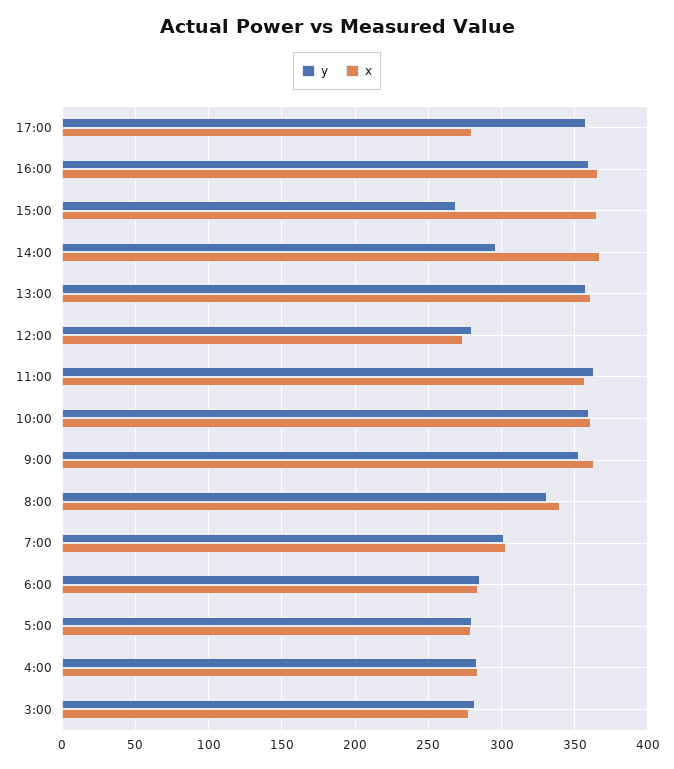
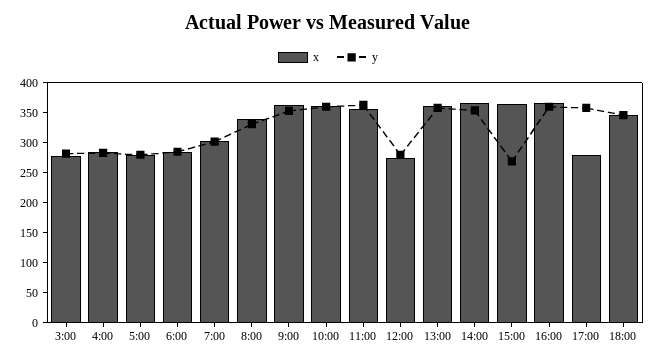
y, 14:00: 295 -> 350
x, 18:00: none -> 350
y, 18:00: none -> 350

